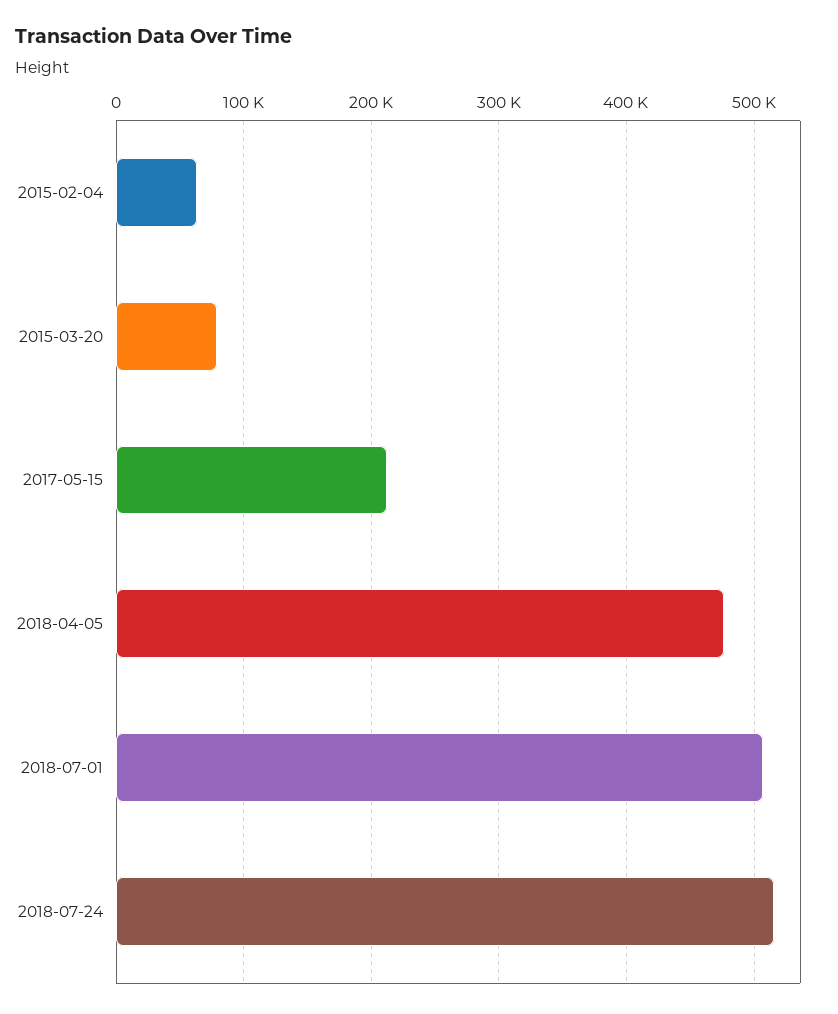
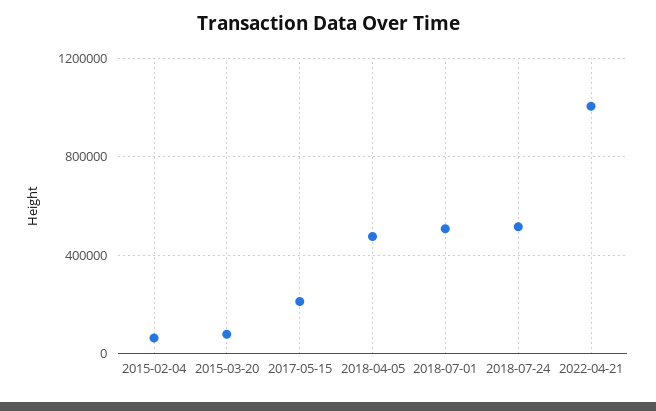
2022-04-21: none -> 1000000

